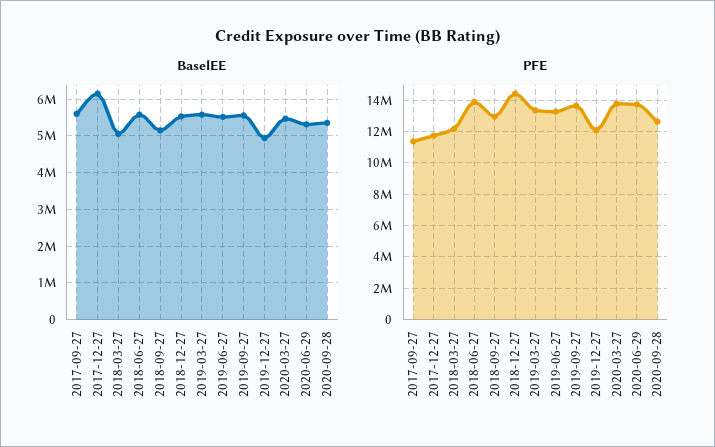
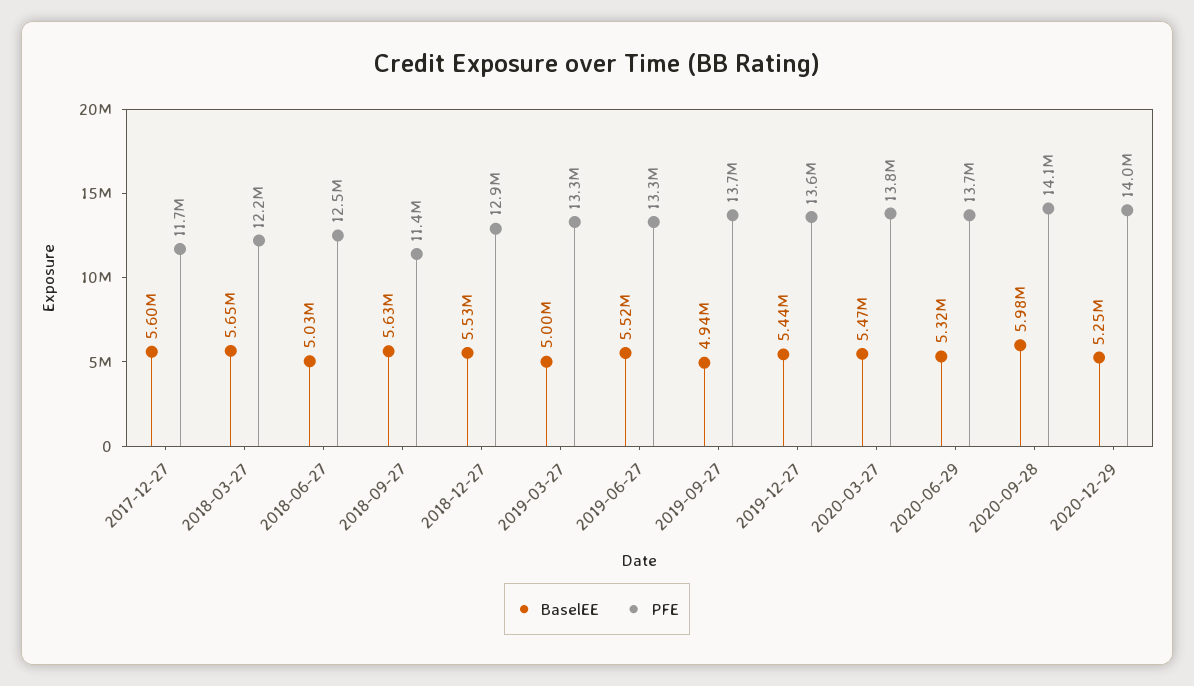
BaselEE, 2017-09-27: 5600000 -> none
BaselEE, 2017-12-27: 6200000 -> 5600000
BaselEE, 2018-03-27: 5000000 -> 5650000
BaselEE, 2018-06-27: 5600000 -> 5030000
BaselEE, 2018-09-27: 5200000 -> 5630000
BaselEE, 2019-03-27: 5600000 -> 5000000
BaselEE, 2019-09-27: 5600000 -> 4940000
BaselEE, 2019-12-27: 5000000 -> 5440000
BaselEE, 2020-09-28: 5400000 -> 5980000
PFE, 2017-09-27: 11500000 -> none
PFE, 2018-06-27: 14000000 -> 12500000
PFE, 2018-09-27: 13000000 -> 11400000
PFE, 2018-12-27: 14500000 -> 12900000
PFE, 2019-12-27: 12000000 -> 13600000
PFE, 2020-09-28: 12500000 -> 14100000
BaselEE, 2020-12-29: none -> 5250000
PFE, 2020-12-29: none -> 14000000

